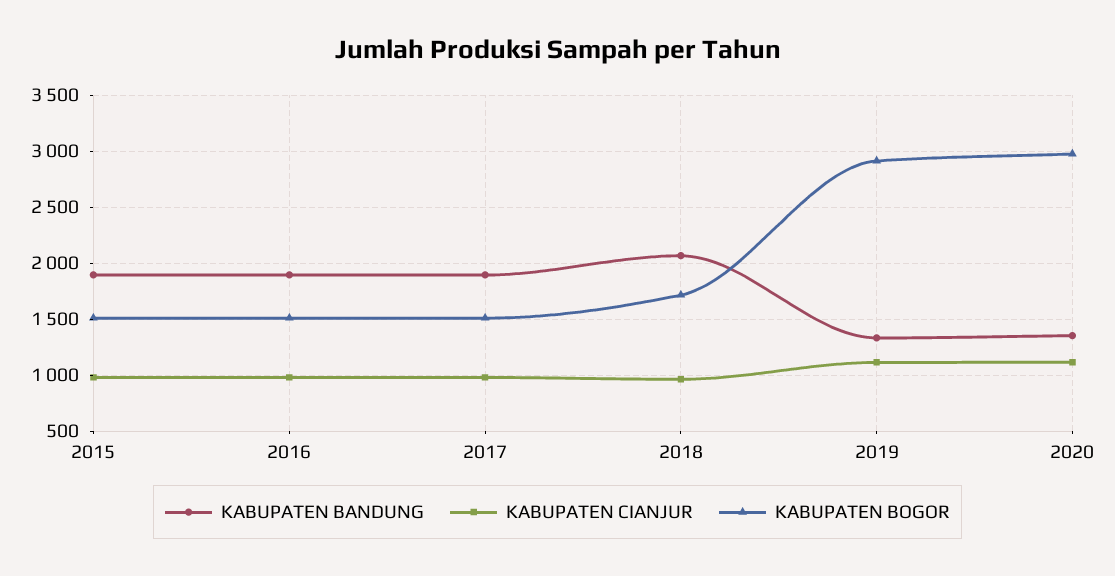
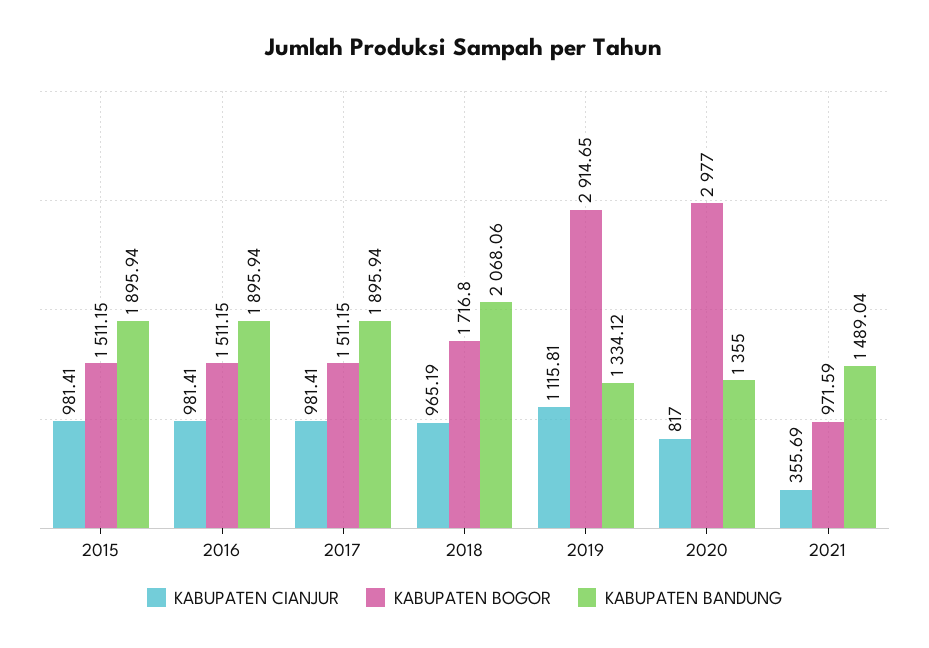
KABUPATEN CIANJUR, 2020: 1100 -> 817
KABUPATEN CIANJUR, 2021: none -> 355.69
KABUPATEN BOGOR, 2021: none -> 971.59
KABUPATEN BANDUNG, 2021: none -> 1489.04

